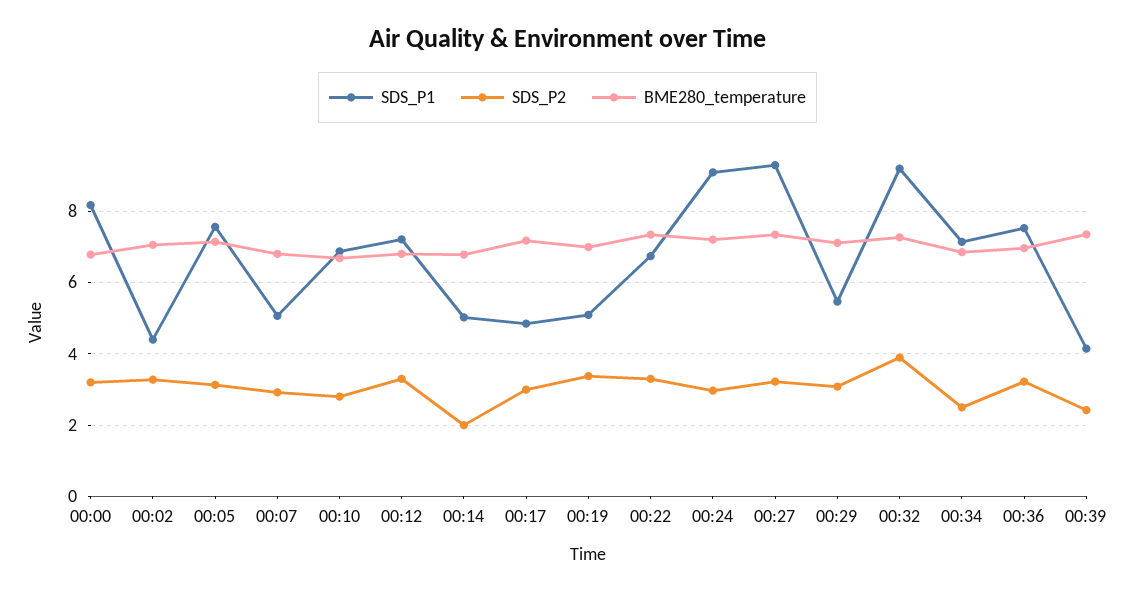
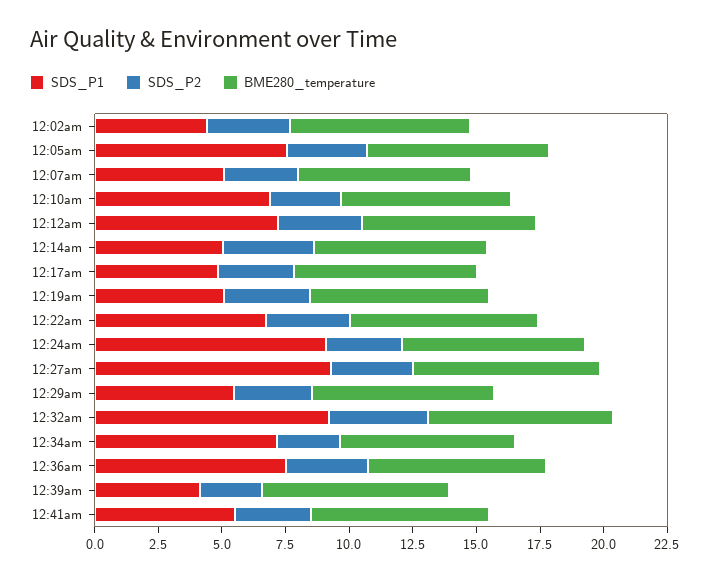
SDS_P1, 00:00: 8.2 -> none
SDS_P2, 00:00: 3.2 -> none
BME280_temperature, 00:00: 6.8 -> none
SDS_P2, 00:14: 2 -> 3.5
SDS_P1, 12:41am: none -> 5.5
SDS_P2, 12:41am: none -> 3
BME280_temperature, 12:41am: none -> 7

